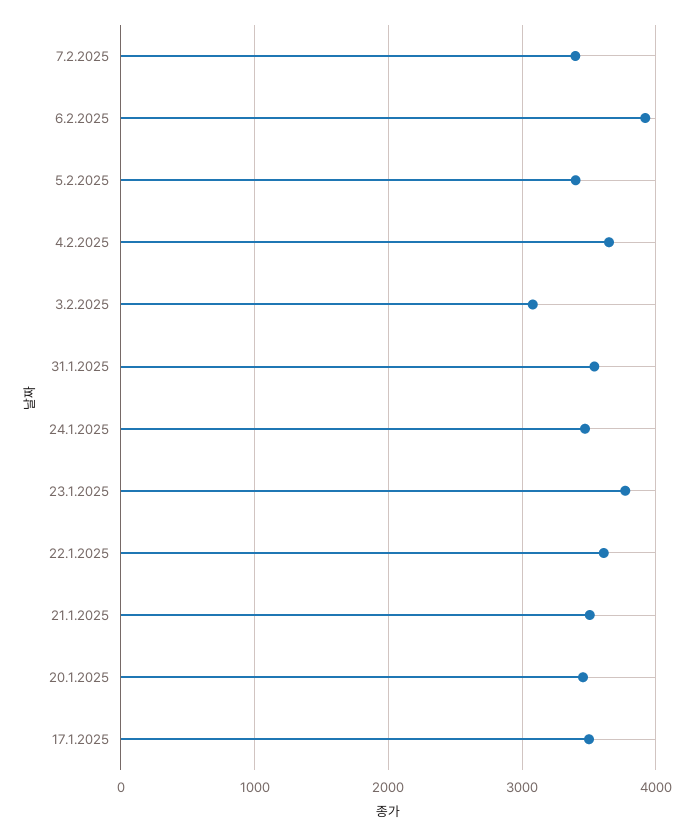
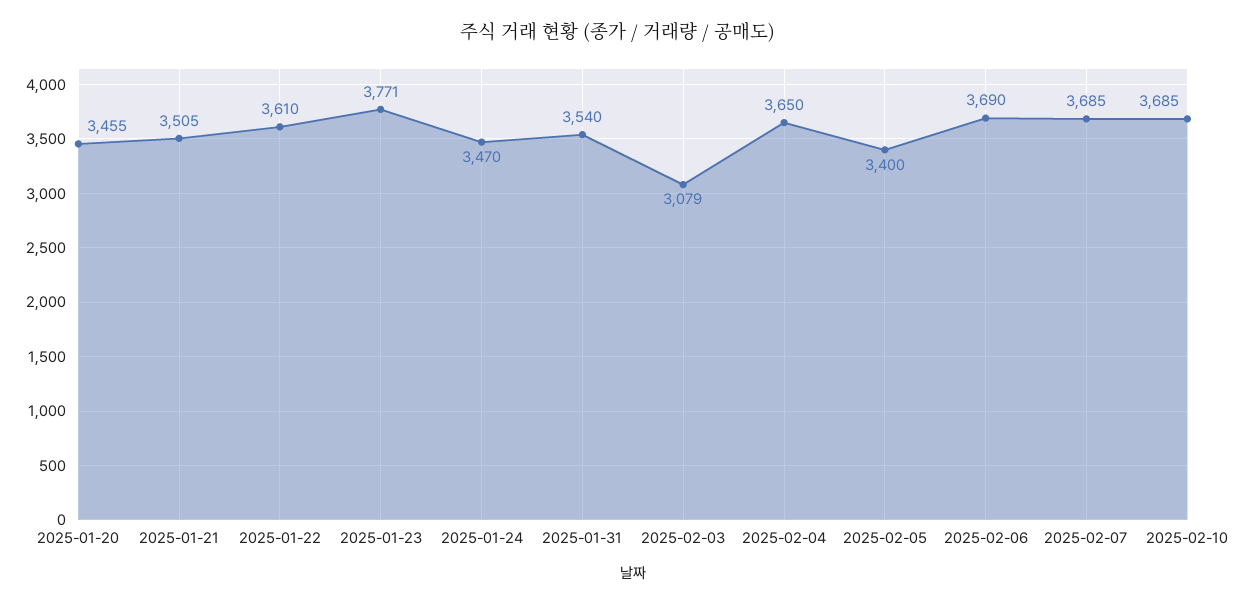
7.2.2025: 3400 -> 3685
6.2.2025: 3900 -> 3690
17.1.2025: 3500 -> none
2025-02-10: none -> 3685

